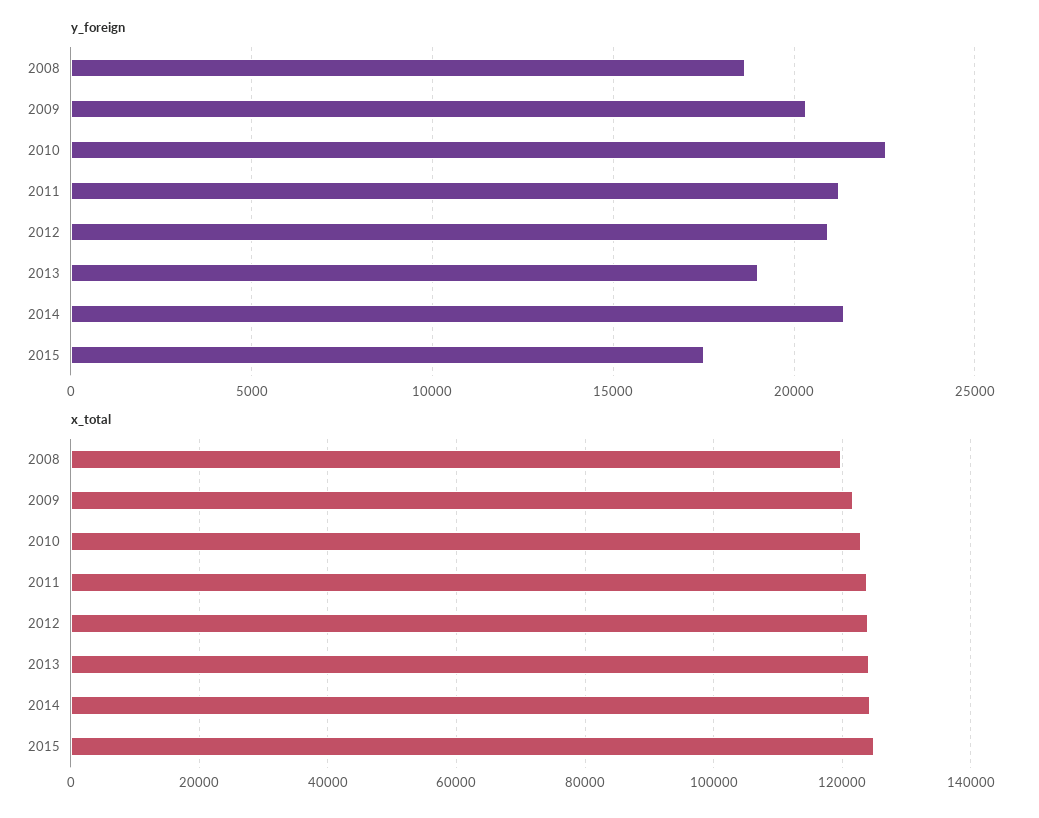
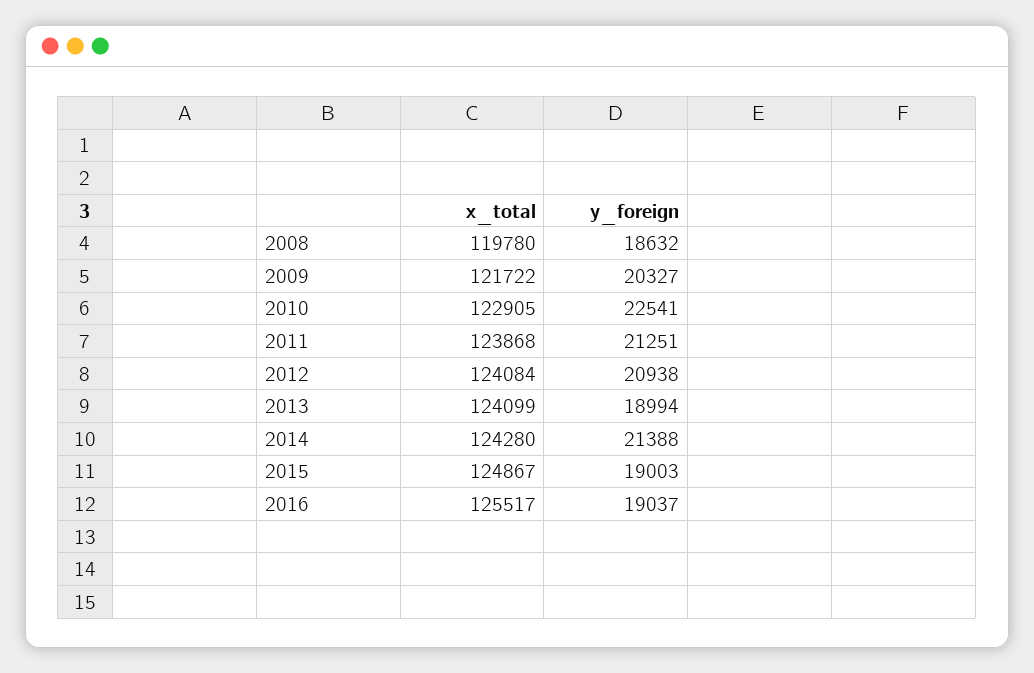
y_foreign, 2015: 17500 -> 19003
x_total, 2016: none -> 125517
y_foreign, 2016: none -> 19037

